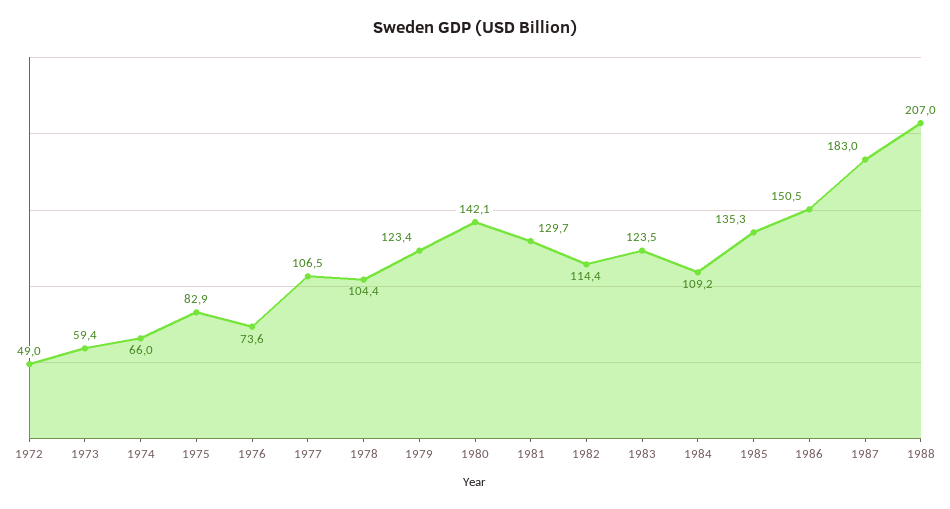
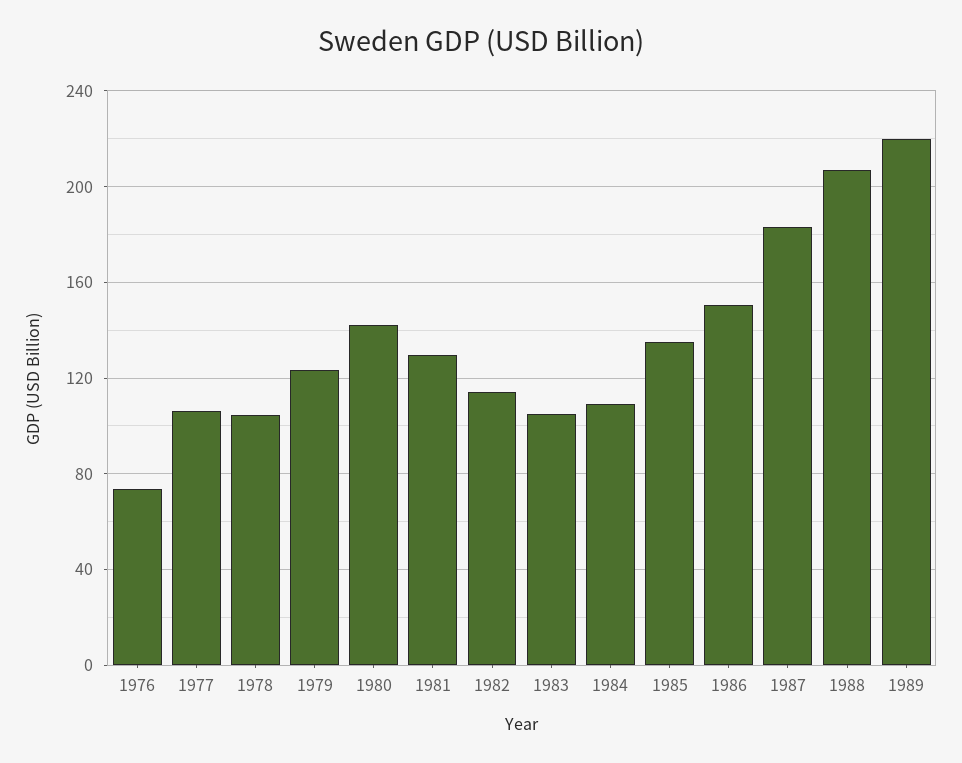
1972: 49 -> none
1973: 59.4 -> none
1974: 66 -> none
1975: 82.9 -> none
1983: 123.5 -> 105
1989: none -> 220

